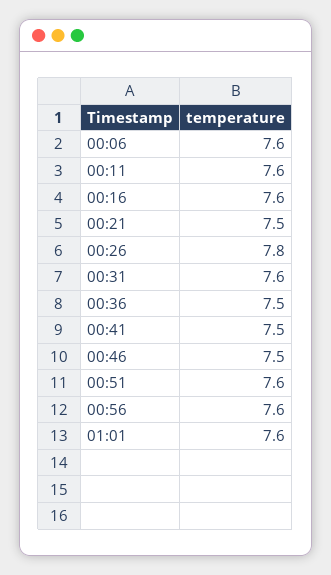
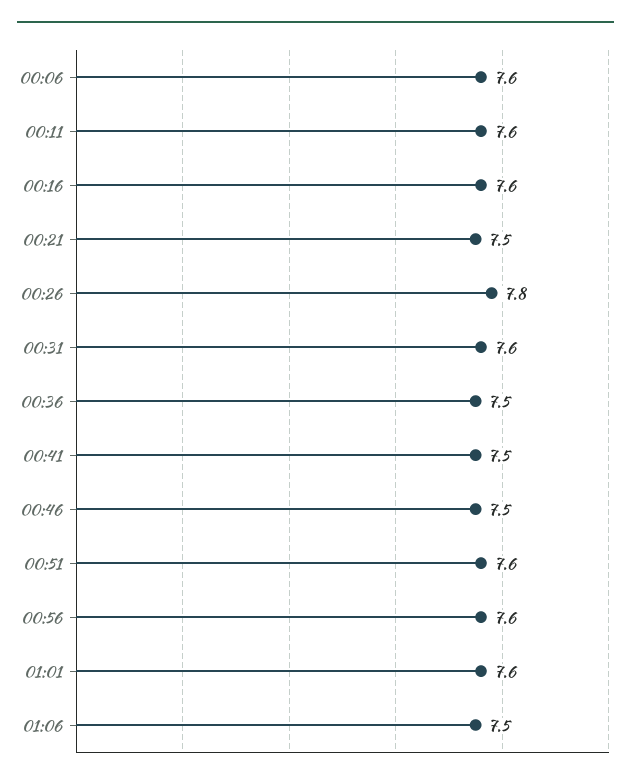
01:06: none -> 7.5

